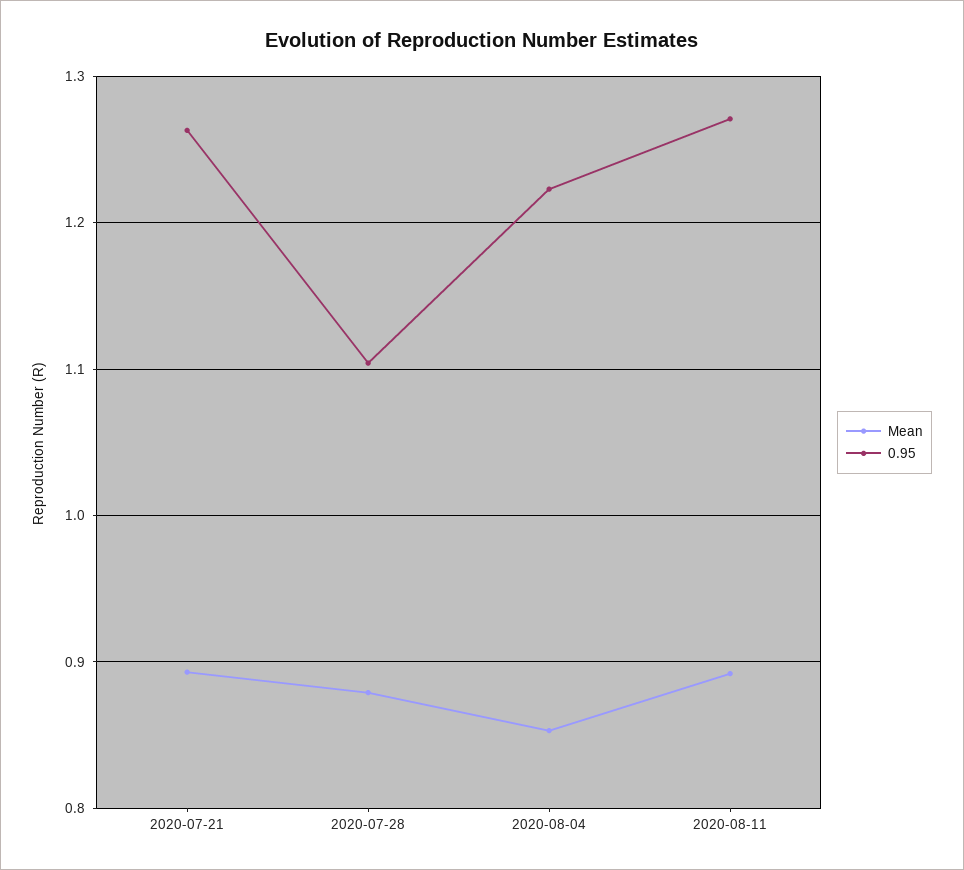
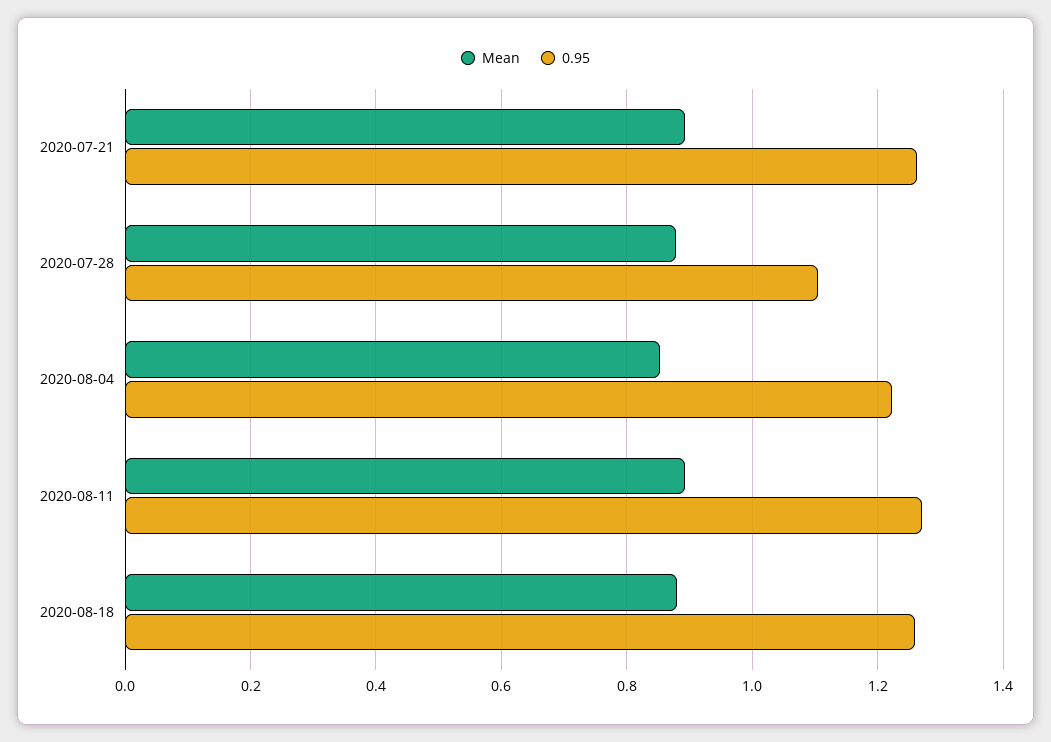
Mean, 2020-08-18: none -> 0.88
0.95, 2020-08-18: none -> 1.26

